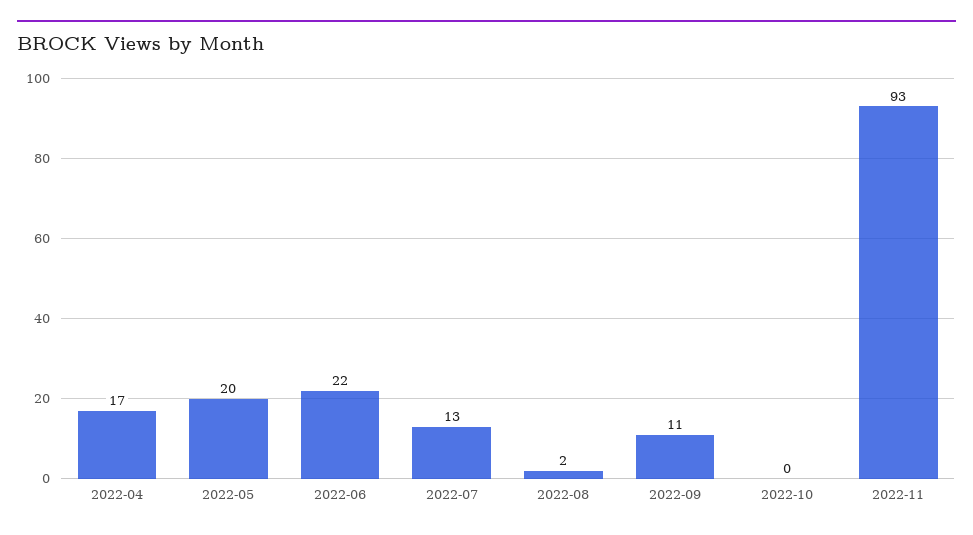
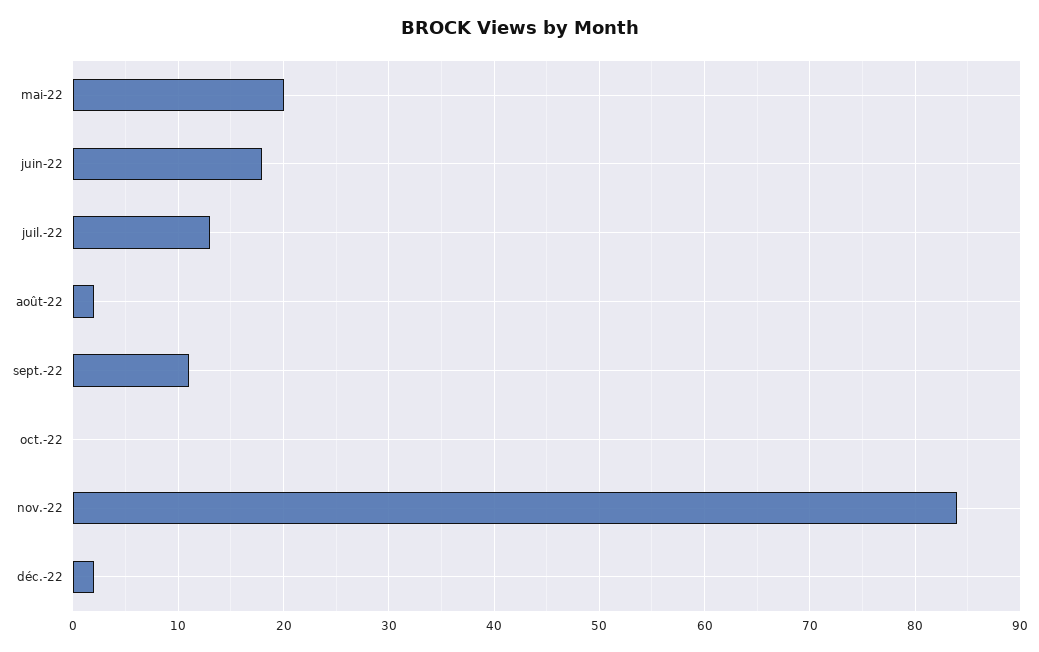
2022-04: 17 -> none
2022-06: 22 -> 18
2022-11: 93 -> 84
déc.-22: none -> 2

